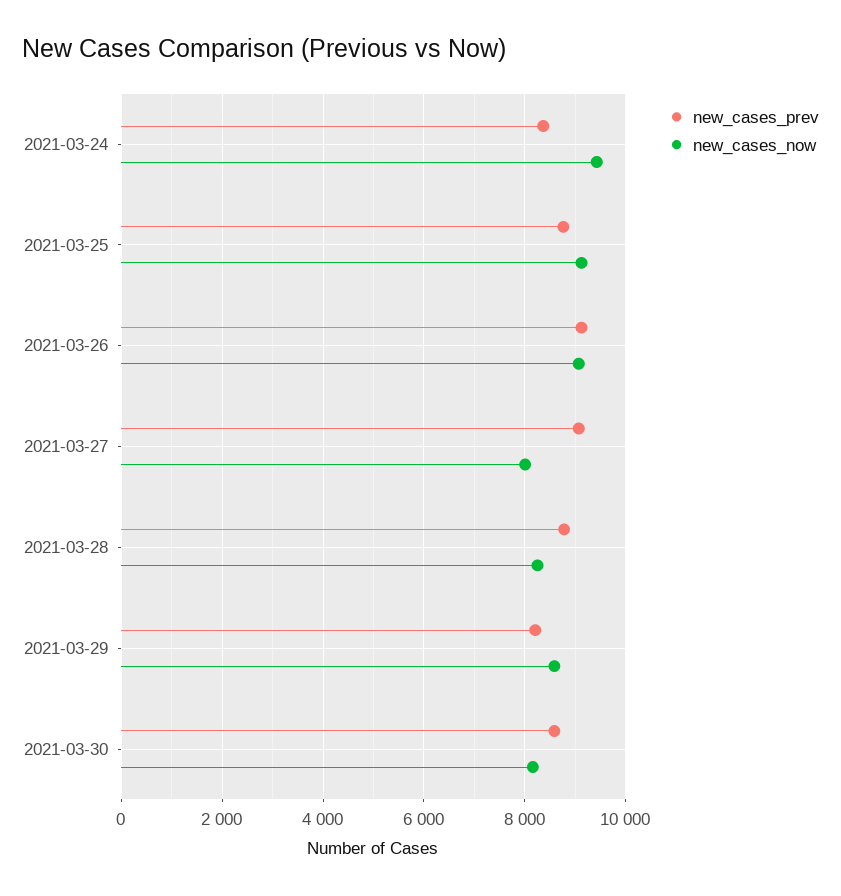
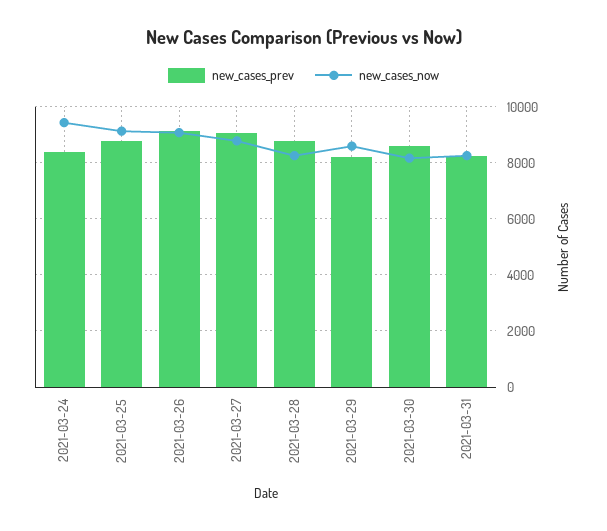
new_cases_now, 2021-03-27: 8000 -> 8750
new_cases_prev, 2021-03-31: none -> 8250
new_cases_now, 2021-03-31: none -> 8250

